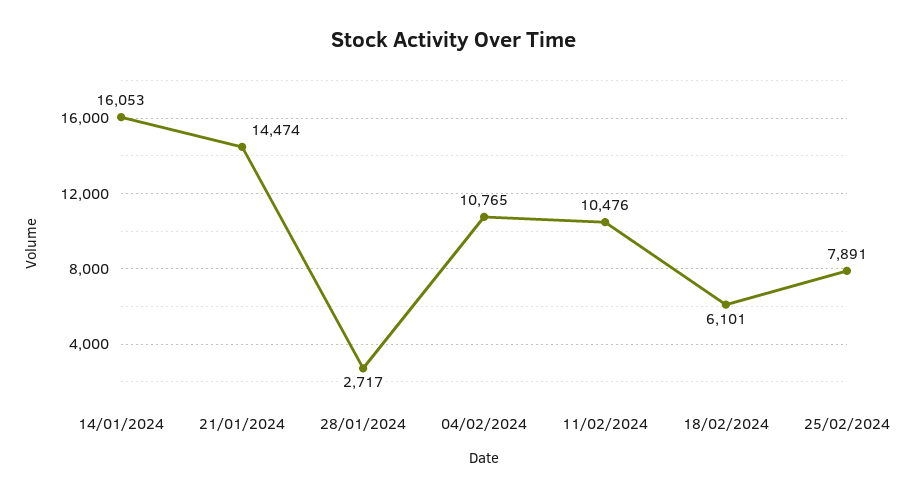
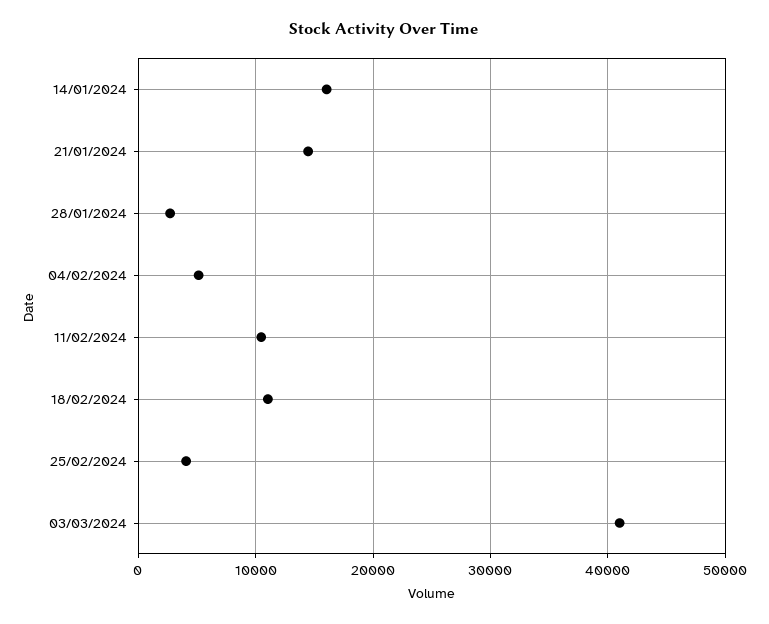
04/02/2024: 10765 -> 5000
18/02/2024: 6101 -> 11000
25/02/2024: 7891 -> 4000
03/03/2024: none -> 41000

